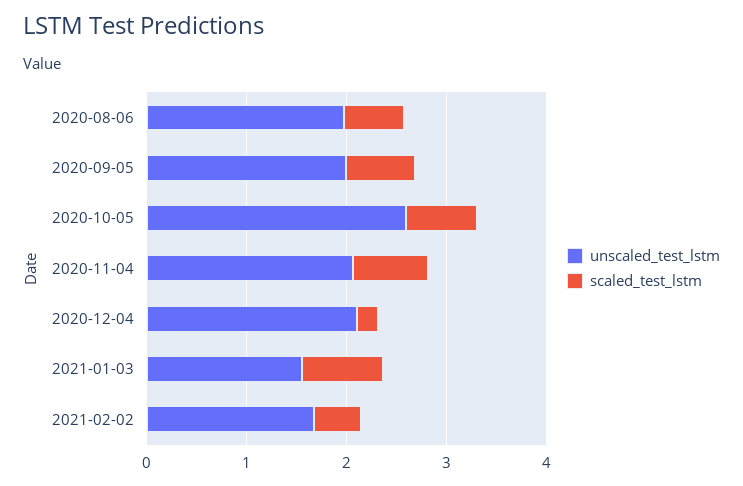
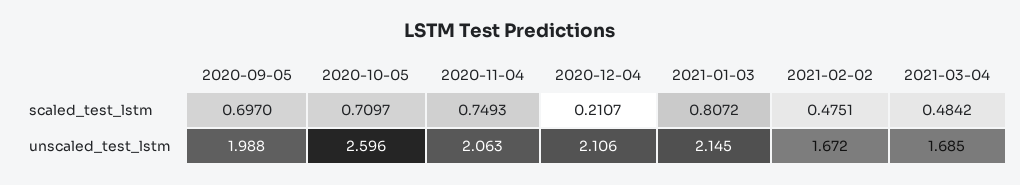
unscaled_test_lstm, 2020-08-06: 2 -> none
scaled_test_lstm, 2020-08-06: 0.6 -> none
unscaled_test_lstm, 2021-01-03: 1.6 -> 2.145
scaled_test_lstm, 2021-03-04: none -> 0.4842
unscaled_test_lstm, 2021-03-04: none -> 1.685

